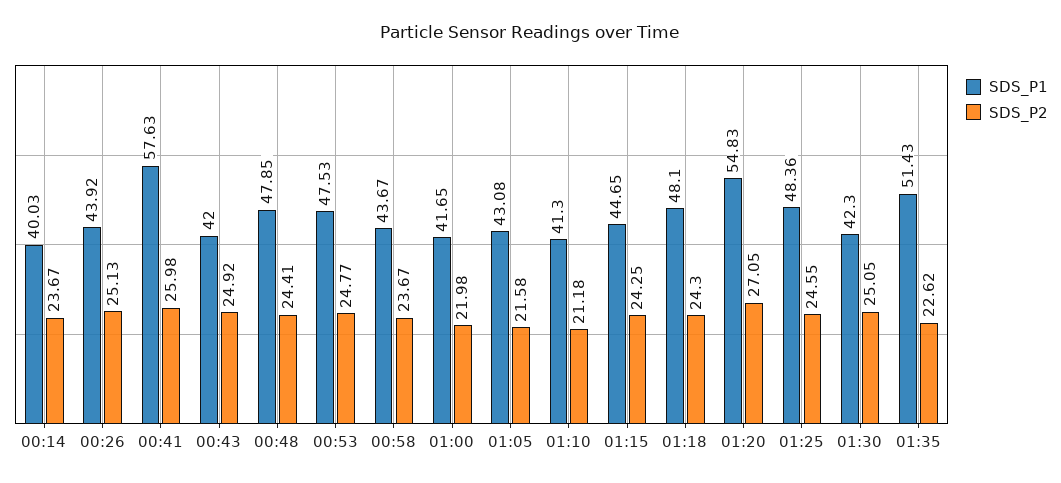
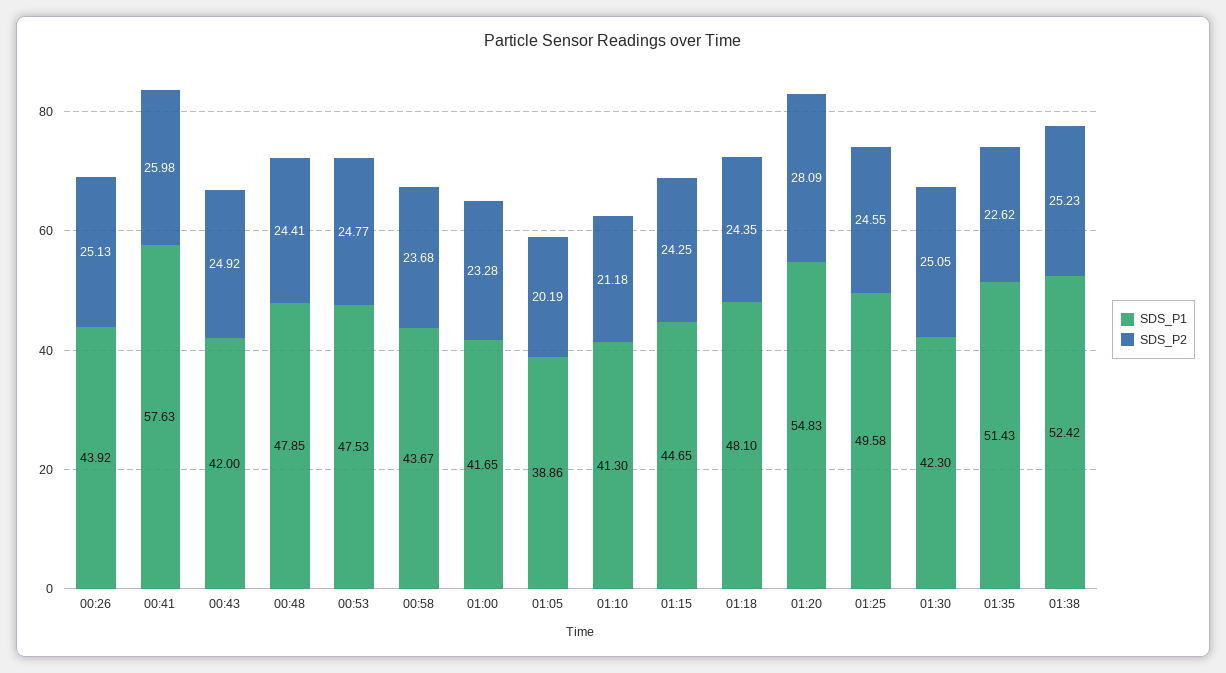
SDS_P1, 00:14: 40.03 -> none
SDS_P2, 00:14: 23.67 -> none
SDS_P2, 00:58: 23.67 -> 23.68
SDS_P2, 01:00: 21.98 -> 23.28
SDS_P1, 01:05: 43.08 -> 38.86
SDS_P2, 01:05: 21.58 -> 20.19
SDS_P2, 01:18: 24.3 -> 24.35
SDS_P2, 01:20: 27.05 -> 28.09
SDS_P1, 01:25: 48.36 -> 49.58
SDS_P1, 01:38: none -> 52.42
SDS_P2, 01:38: none -> 25.23

